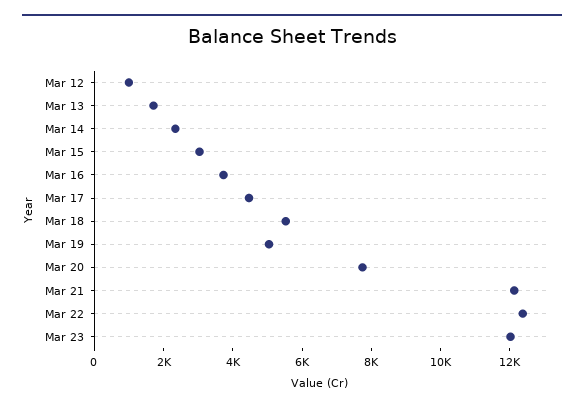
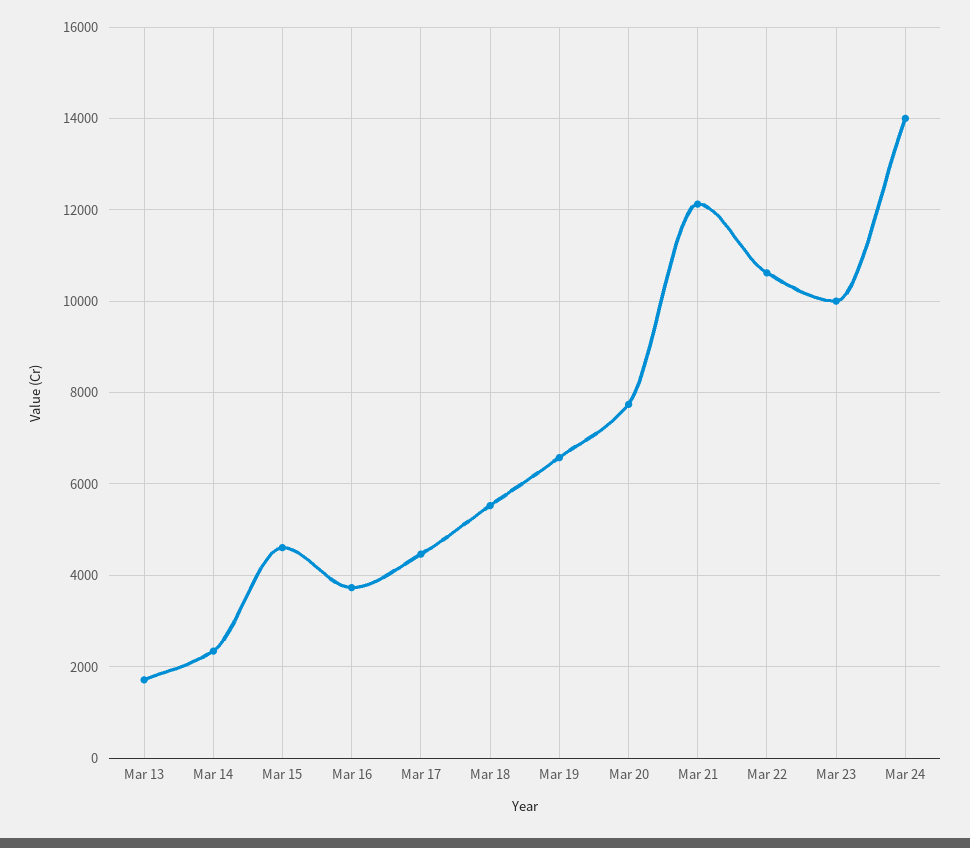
Mar 12: 1000 -> none
Mar 15: 3000 -> 4600
Mar 19: 5000 -> 6600
Mar 22: 12500 -> 10600
Mar 23: 12000 -> 10000
Mar 24: none -> 14000

